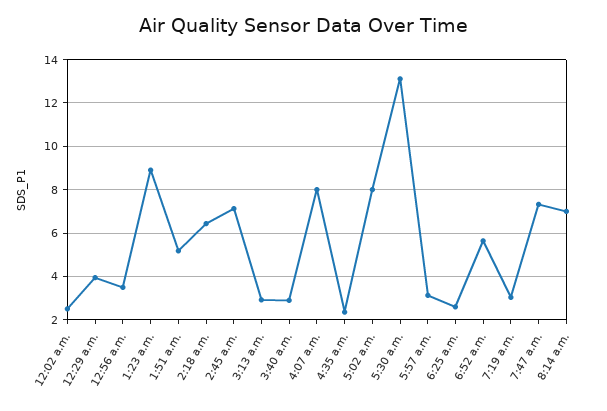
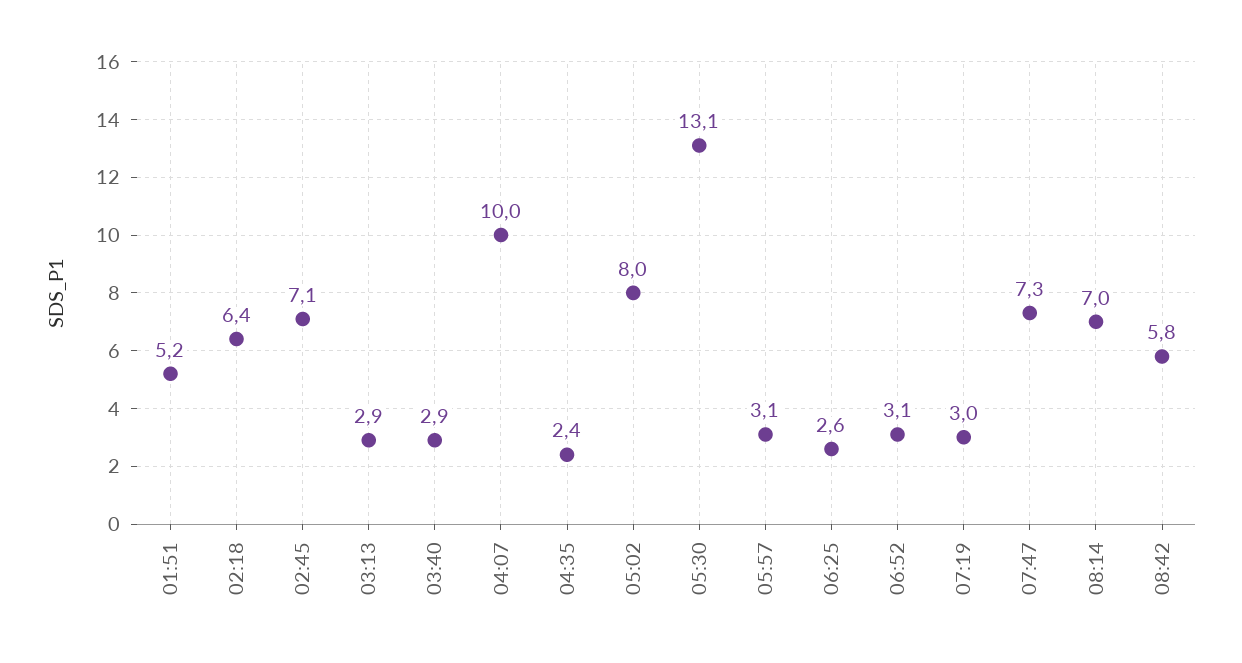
12:02 a.m.: 2.5 -> none
12:29 a.m.: 4 -> none
12:56 a.m.: 3.5 -> none
1:23 a.m.: 9 -> none
4:07 a.m.: 8 -> 10
6:52 a.m.: 5.5 -> 3.1
08:42: none -> 5.8

